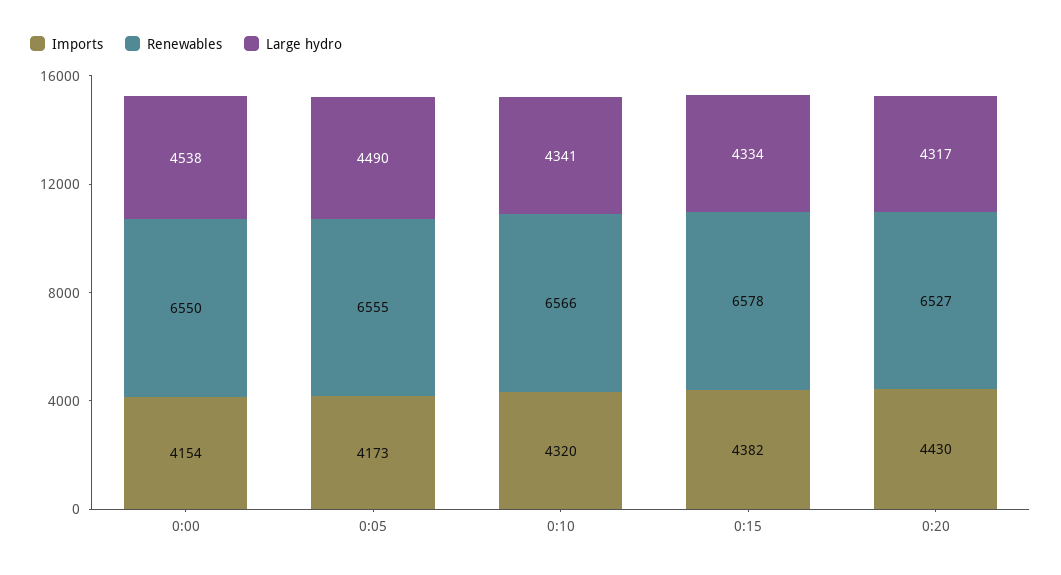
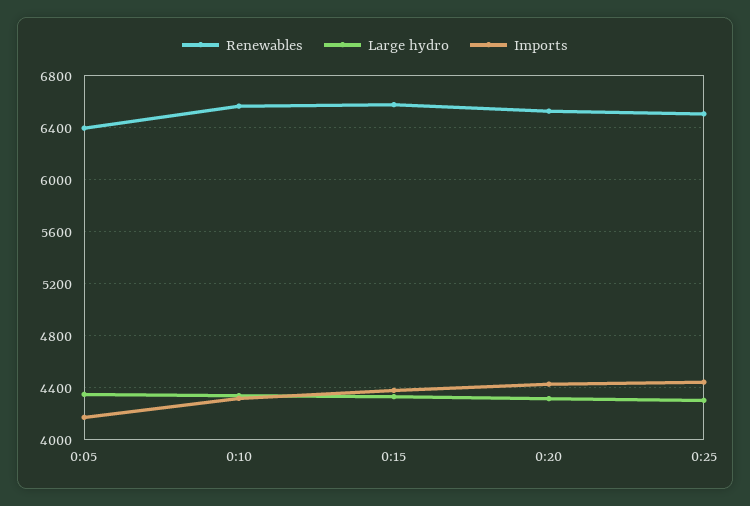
Imports, 0:00: 4154 -> none
Renewables, 0:00: 6550 -> none
Large hydro, 0:00: 4538 -> none
Renewables, 0:05: 6555 -> 6400
Large hydro, 0:05: 4490 -> 4350
Renewables, 0:25: none -> 6500
Large hydro, 0:25: none -> 4300
Imports, 0:25: none -> 4450

